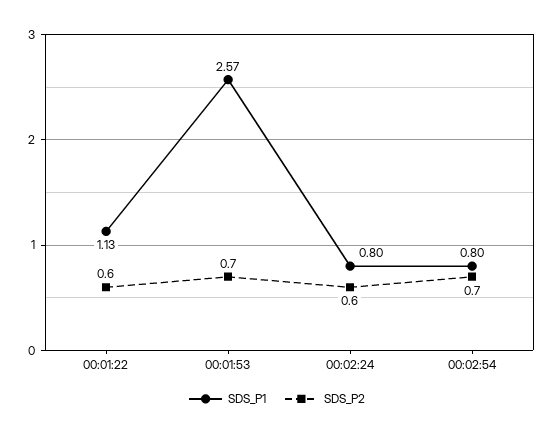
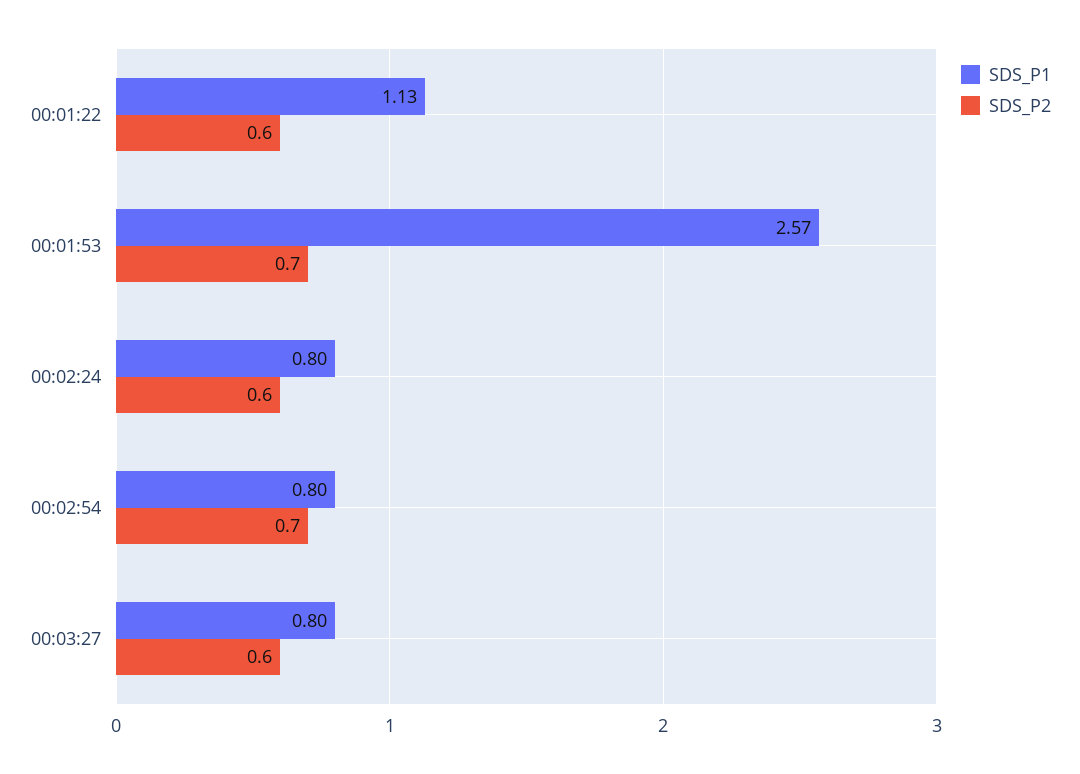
SDS_P1, 00:03:27: none -> 0.8
SDS_P2, 00:03:27: none -> 0.6

